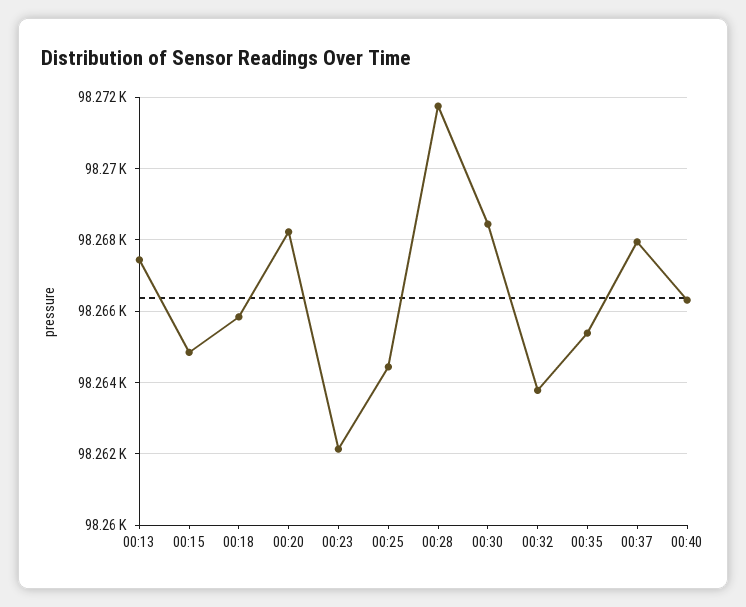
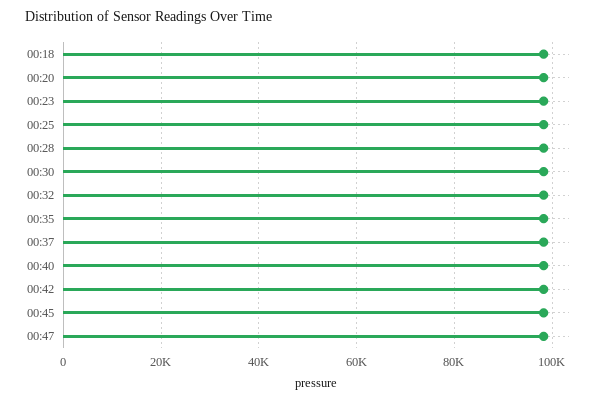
00:13: 98267.4 -> none
00:15: 98264.8 -> none
00:42: none -> 98000
00:45: none -> 98000
00:47: none -> 98000

